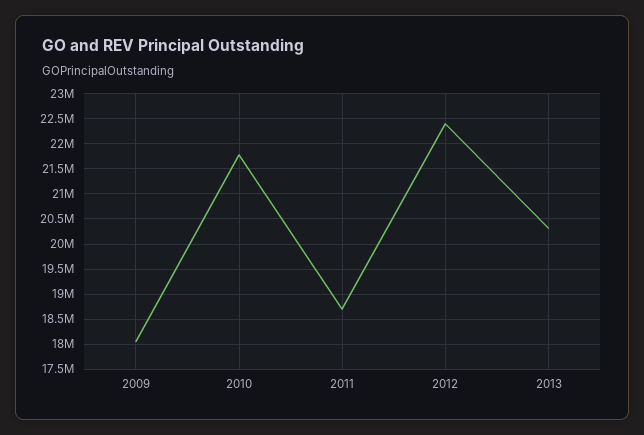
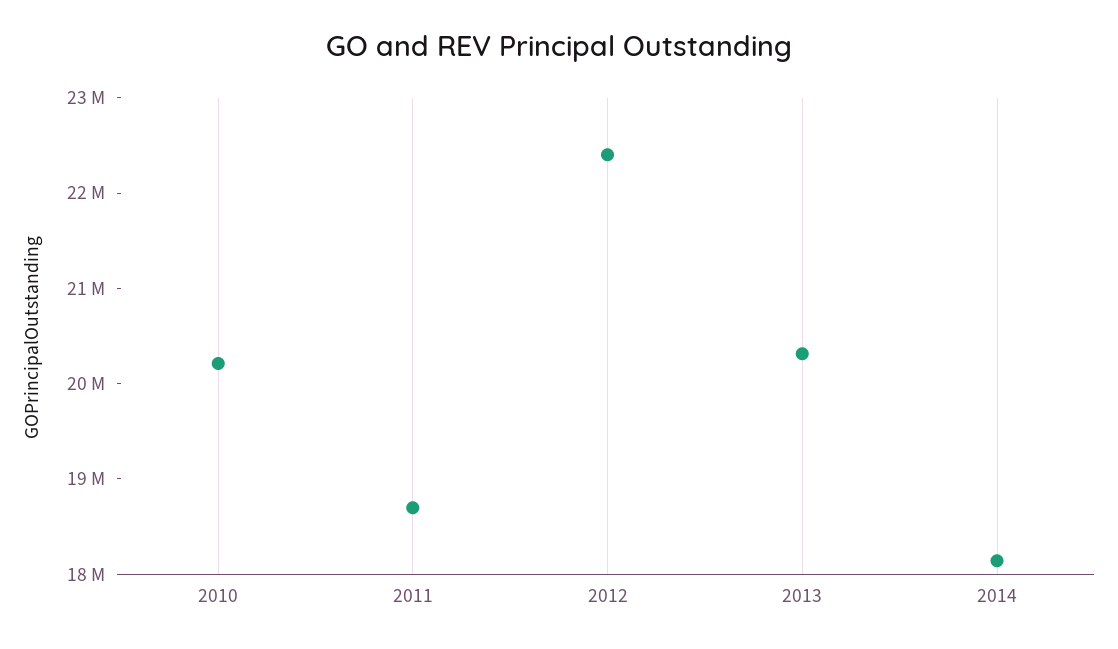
2009: 18000000 -> none
2010: 21750000 -> 20200000
2014: none -> 18200000

